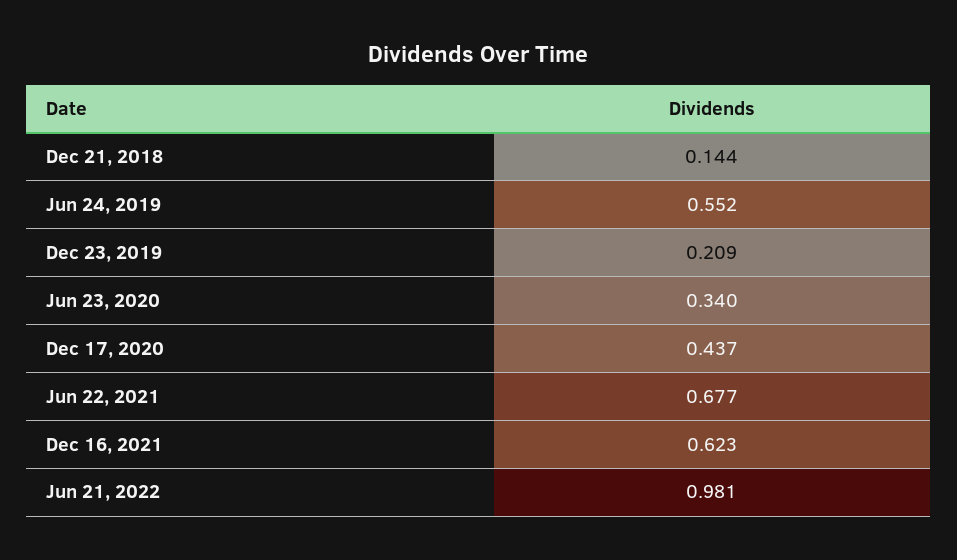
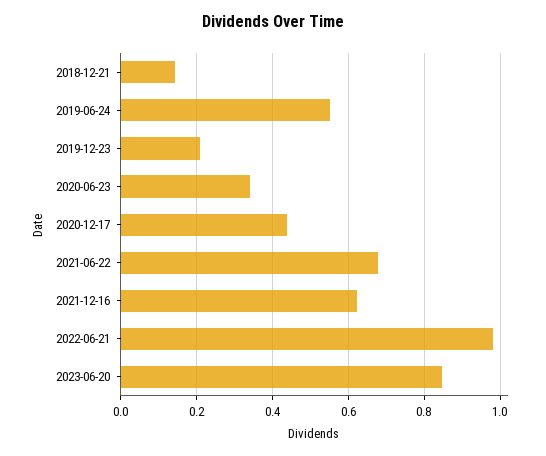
2023-06-20: none -> 0.84

